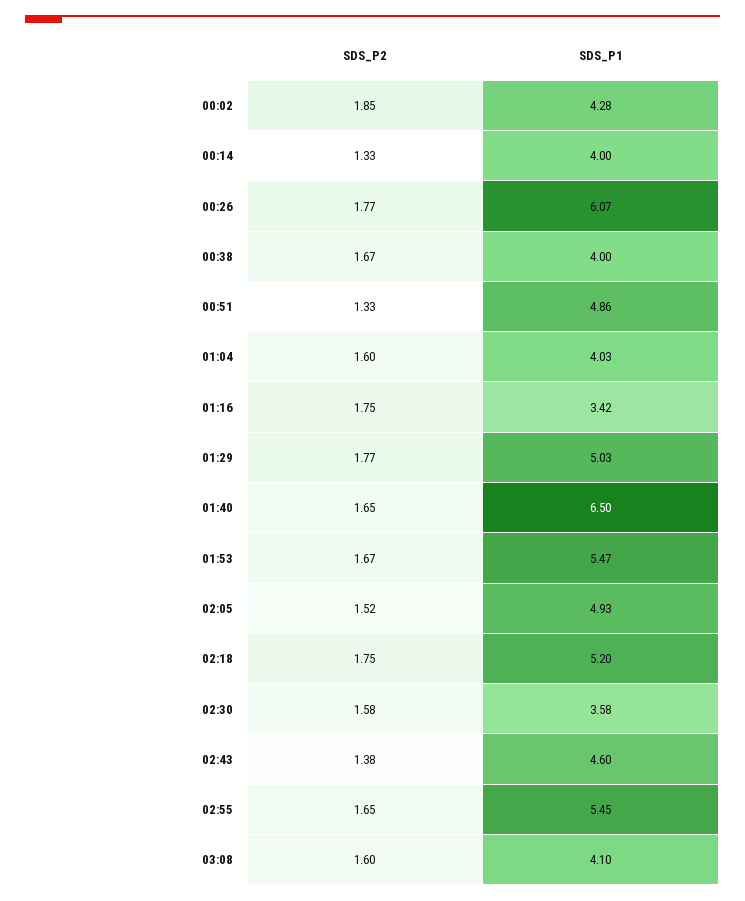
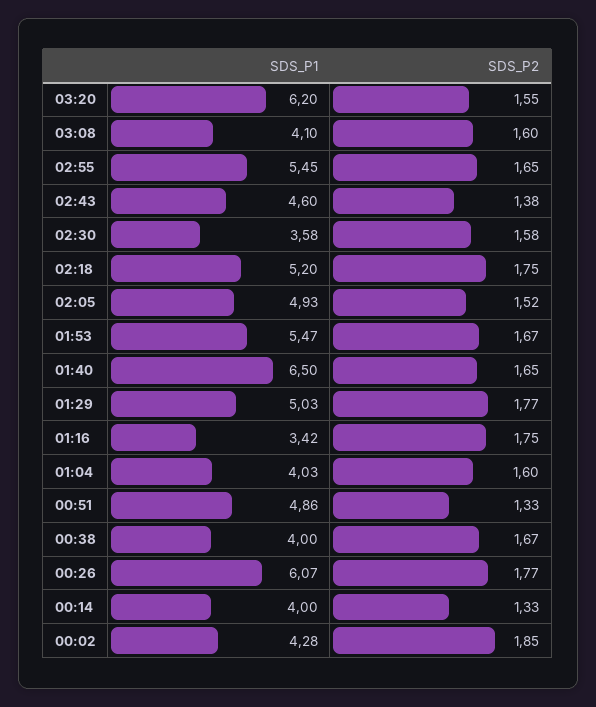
SDS_P1, 03:20: none -> 6.2
SDS_P2, 03:20: none -> 1.55

